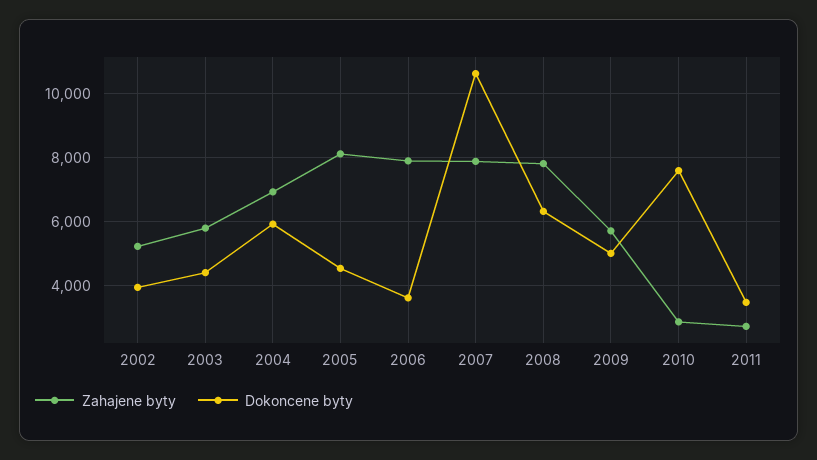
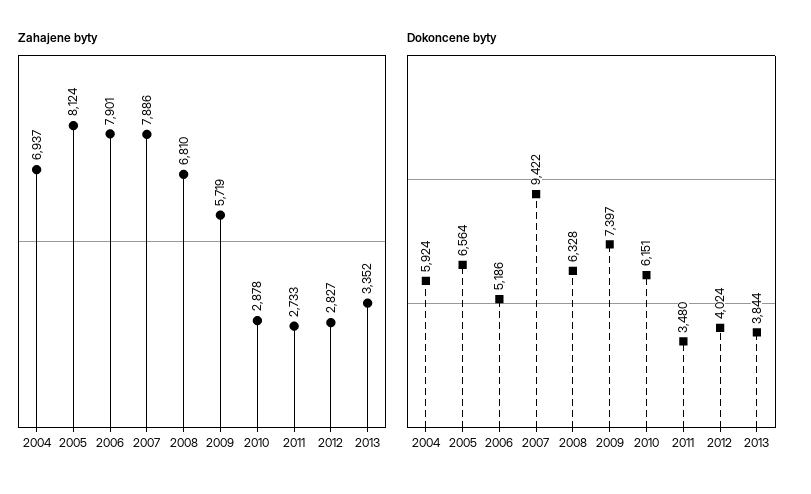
Zahajene byty, 2002: 5200 -> none
Dokoncene byty, 2002: 4000 -> none
Zahajene byty, 2003: 5800 -> none
Dokoncene byty, 2003: 4400 -> none
Dokoncene byty, 2005: 4600 -> 6564
Dokoncene byty, 2006: 3600 -> 5186
Dokoncene byty, 2007: 10600 -> 9422
Zahajene byty, 2008: 7800 -> 6810
Dokoncene byty, 2009: 5000 -> 7397
Dokoncene byty, 2010: 7600 -> 6151
Zahajene byty, 2012: none -> 2827
Zahajene byty, 2013: none -> 3352
Dokoncene byty, 2012: none -> 4024
Dokoncene byty, 2013: none -> 3844

